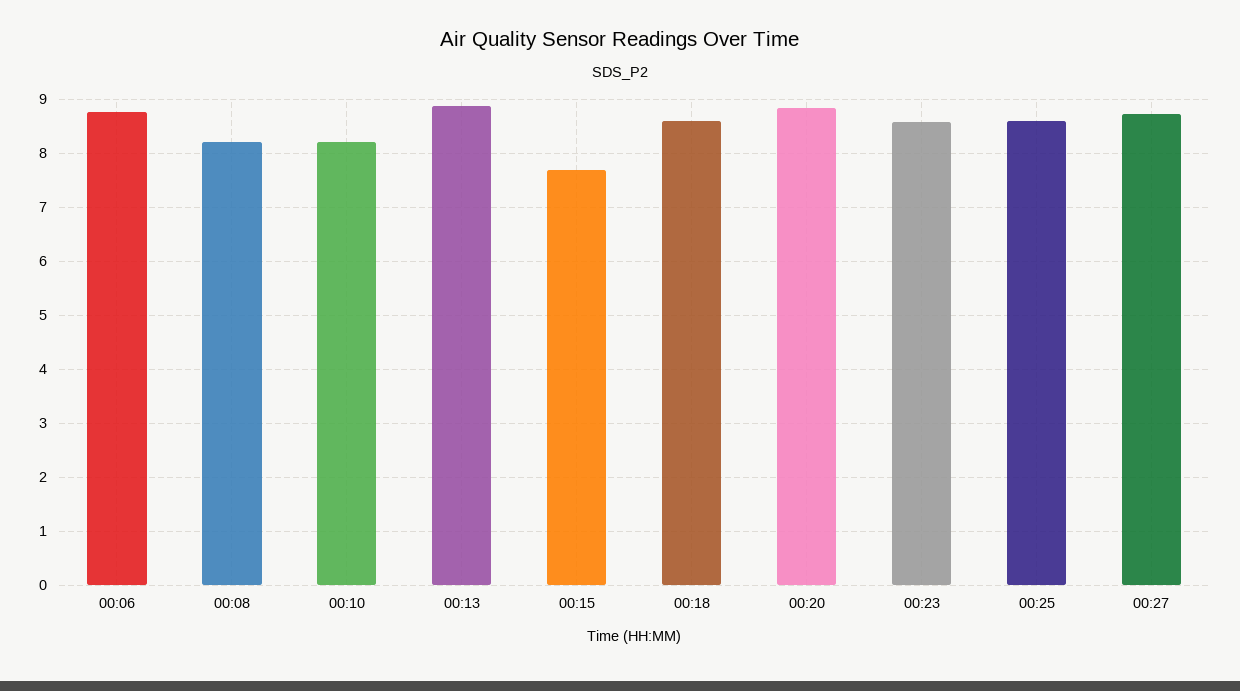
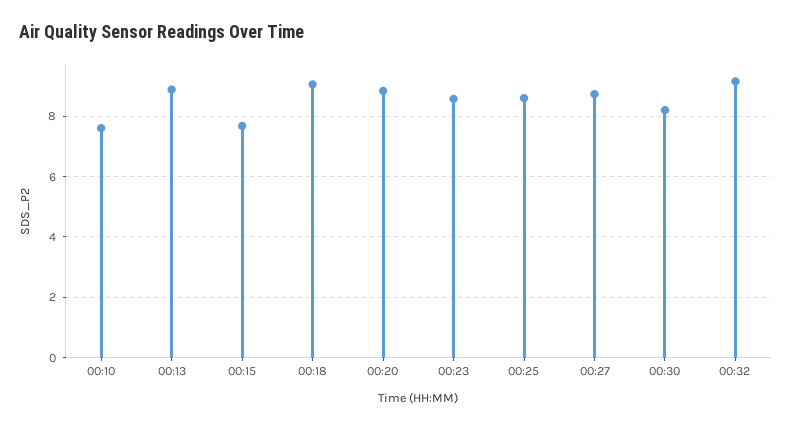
00:06: 8.8 -> none
00:08: 8.2 -> none
00:10: 8.2 -> 7.6
00:18: 8.6 -> 9
00:30: none -> 8.2
00:32: none -> 9.2

